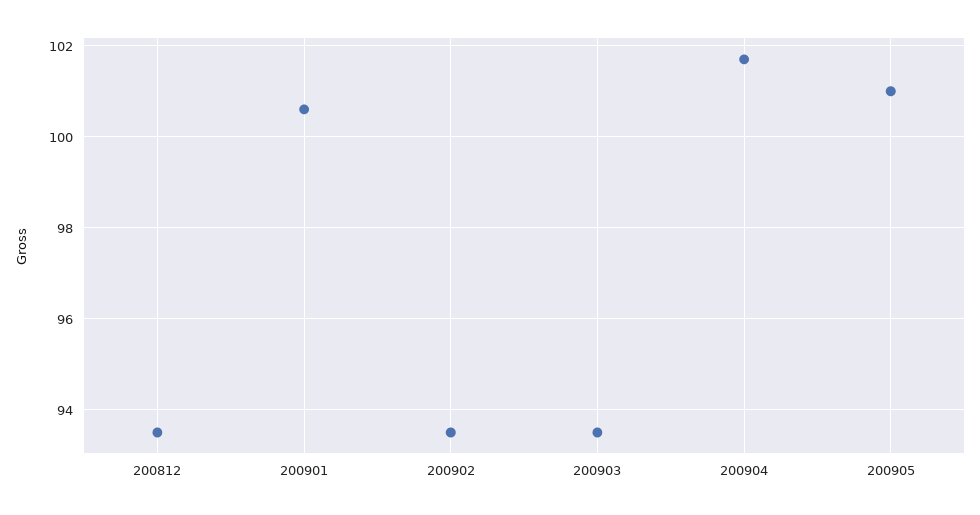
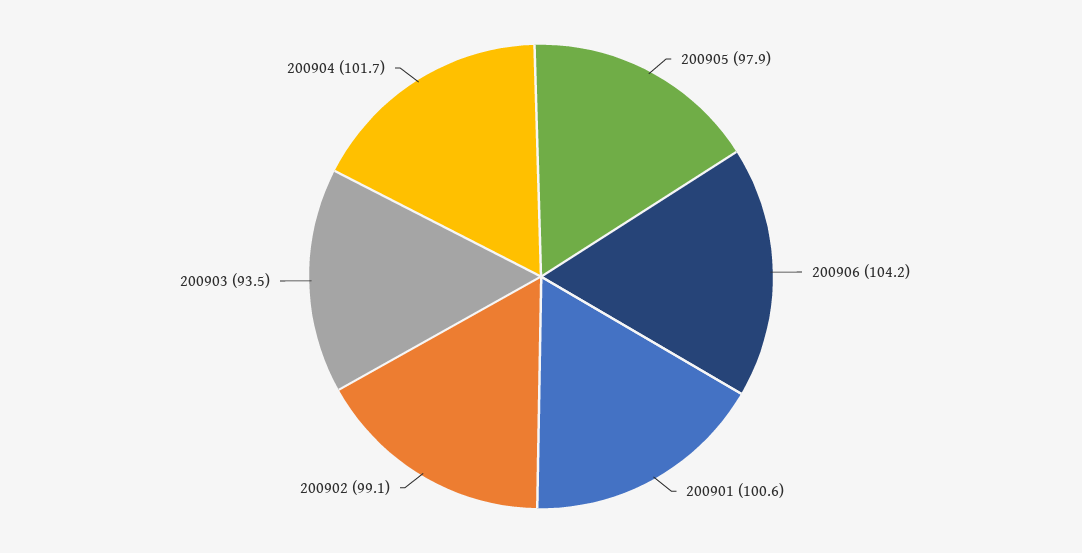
200812: 93.5 -> none
200902: 93.5 -> 99.1
200905: 101 -> 97.9
200906: none -> 104.2

